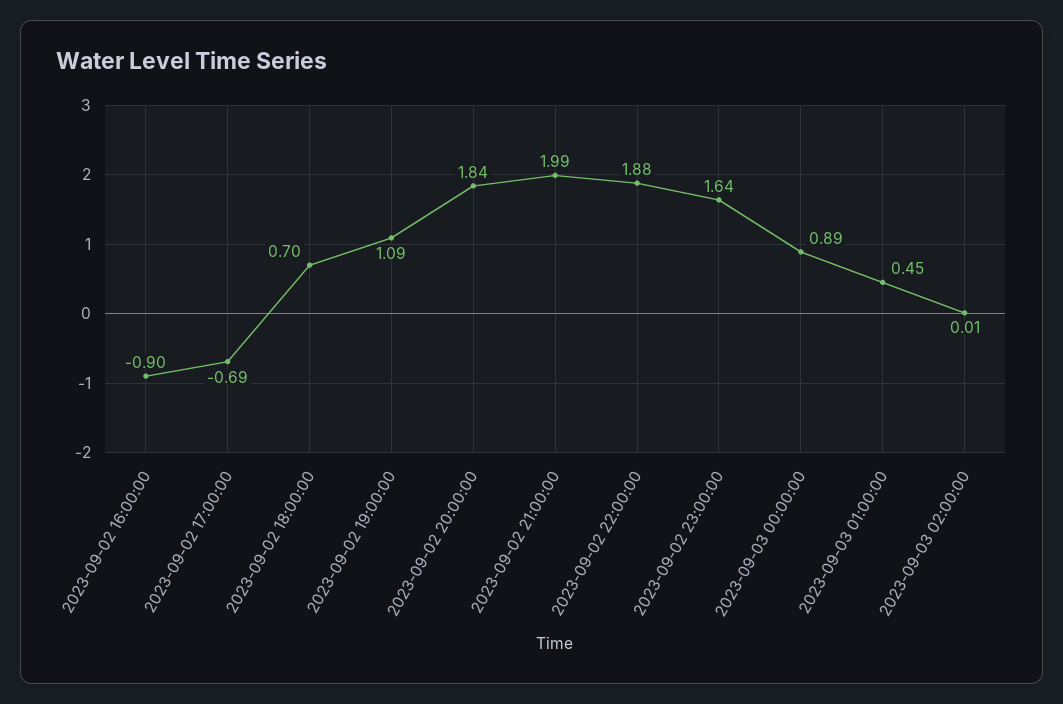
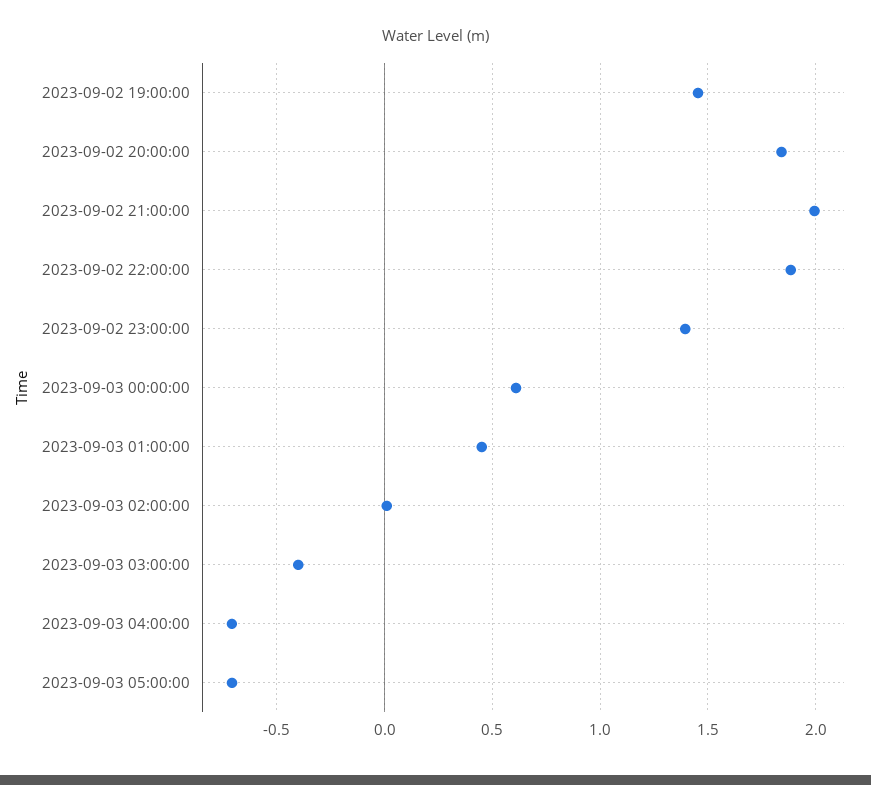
2023-09-02 16:00:00: -0.9 -> none
2023-09-02 17:00:00: -0.69 -> none
2023-09-02 18:00:00: 0.7 -> none
2023-09-02 19:00:00: 1.09 -> 1.45
2023-09-02 23:00:00: 1.64 -> 1.4
2023-09-03 00:00:00: 0.89 -> 0.6
2023-09-03 03:00:00: none -> -0.4
2023-09-03 04:00:00: none -> -0.7
2023-09-03 05:00:00: none -> -0.7

